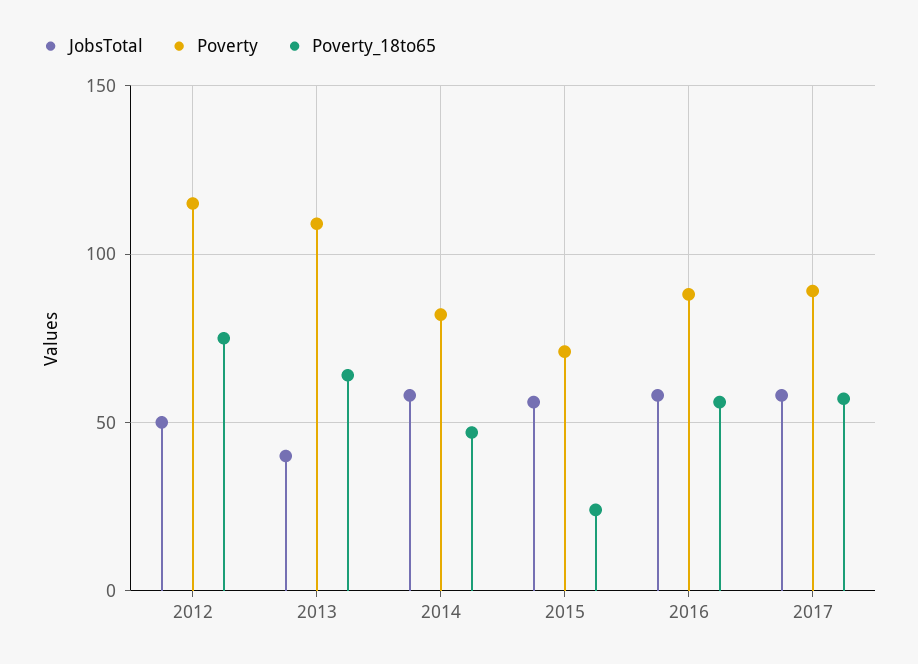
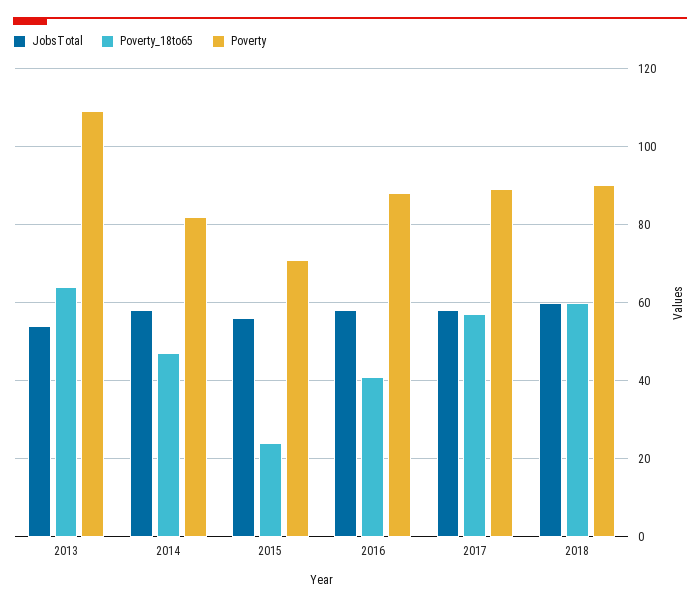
JobsTotal, 2012: 50 -> none
Poverty, 2012: 115 -> none
Poverty_18to65, 2012: 75 -> none
JobsTotal, 2013: 40 -> 55
Poverty_18to65, 2016: 55 -> 40
JobsTotal, 2018: none -> 60
Poverty_18to65, 2018: none -> 60
Poverty, 2018: none -> 90

